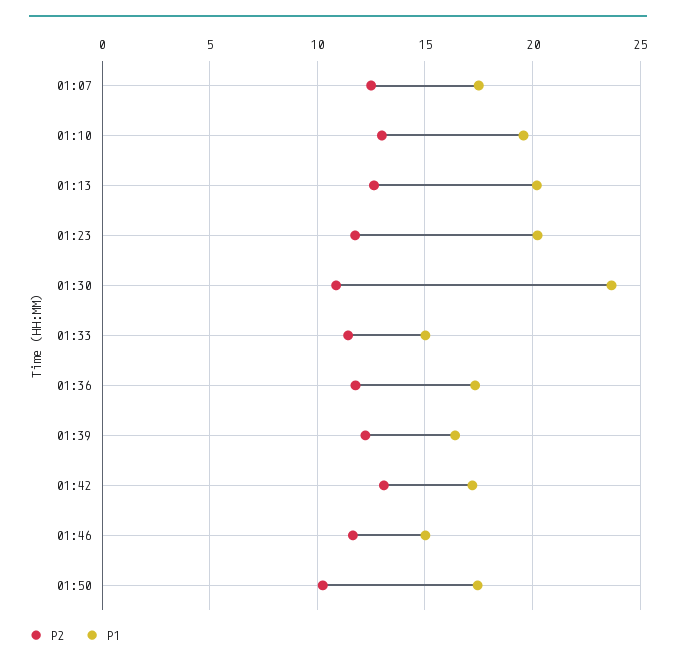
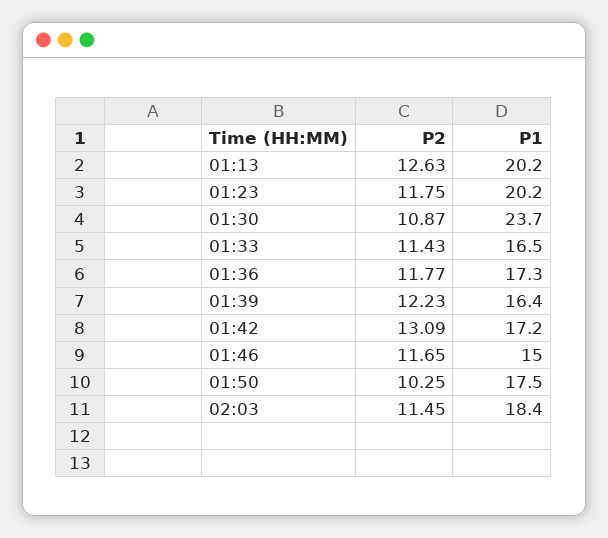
P2, 01:07: 12.5 -> none
P1, 01:07: 17.5 -> none
P2, 01:10: 13 -> none
P1, 01:10: 19.5 -> none
P1, 01:33: 15 -> 16.5
P2, 02:03: none -> 11.45
P1, 02:03: none -> 18.4

